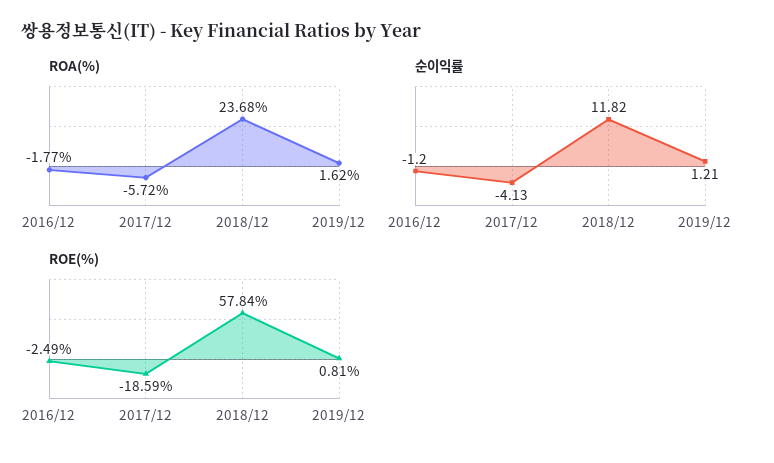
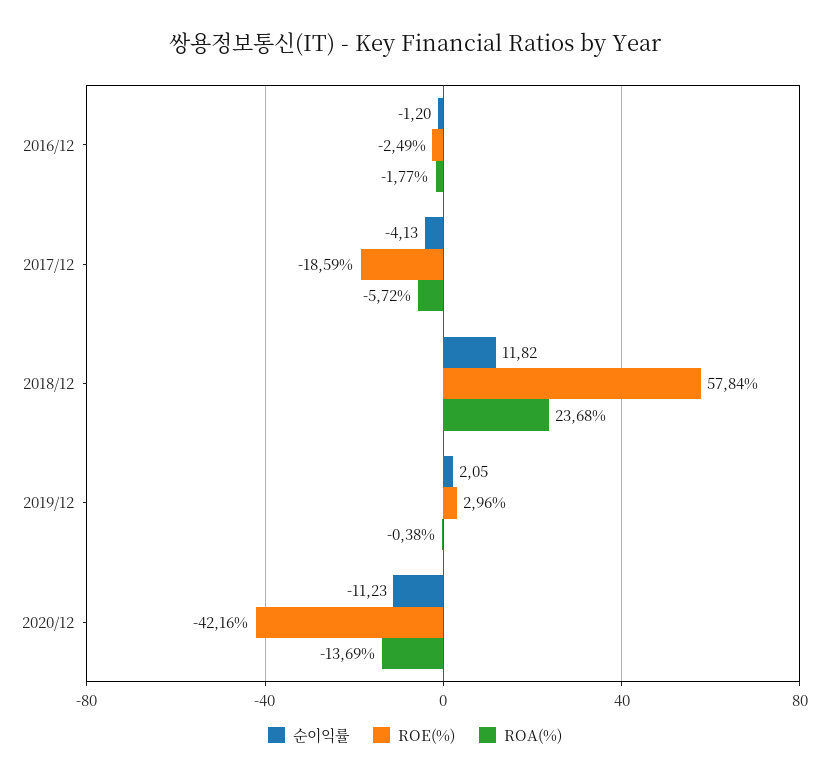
ROA(%), 2019/12: 1.62 -> -0.38
순이익률, 2019/12: 1.21 -> 2.05
ROE(%), 2019/12: 0.81 -> 2.96
순이익률, 2020/12: none -> -11.23
ROE(%), 2020/12: none -> -42.16
ROA(%), 2020/12: none -> -13.69

